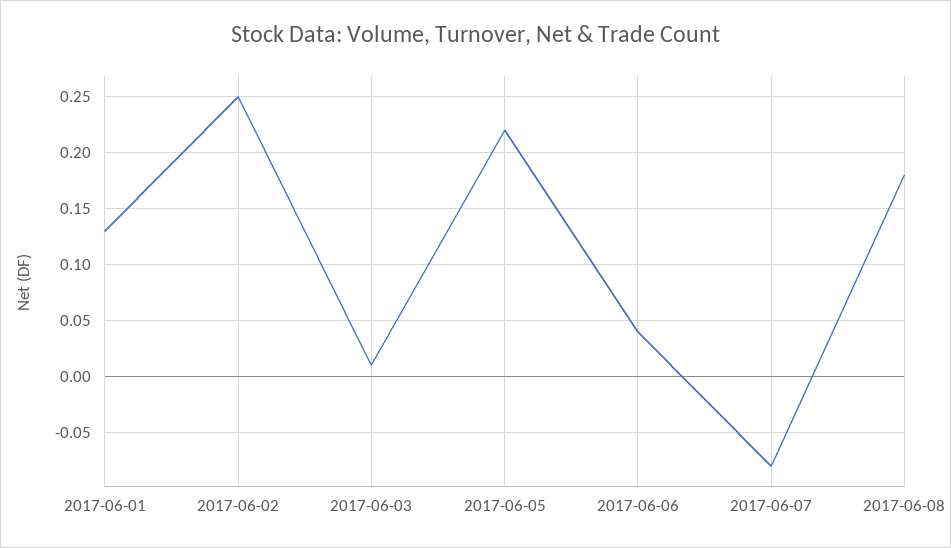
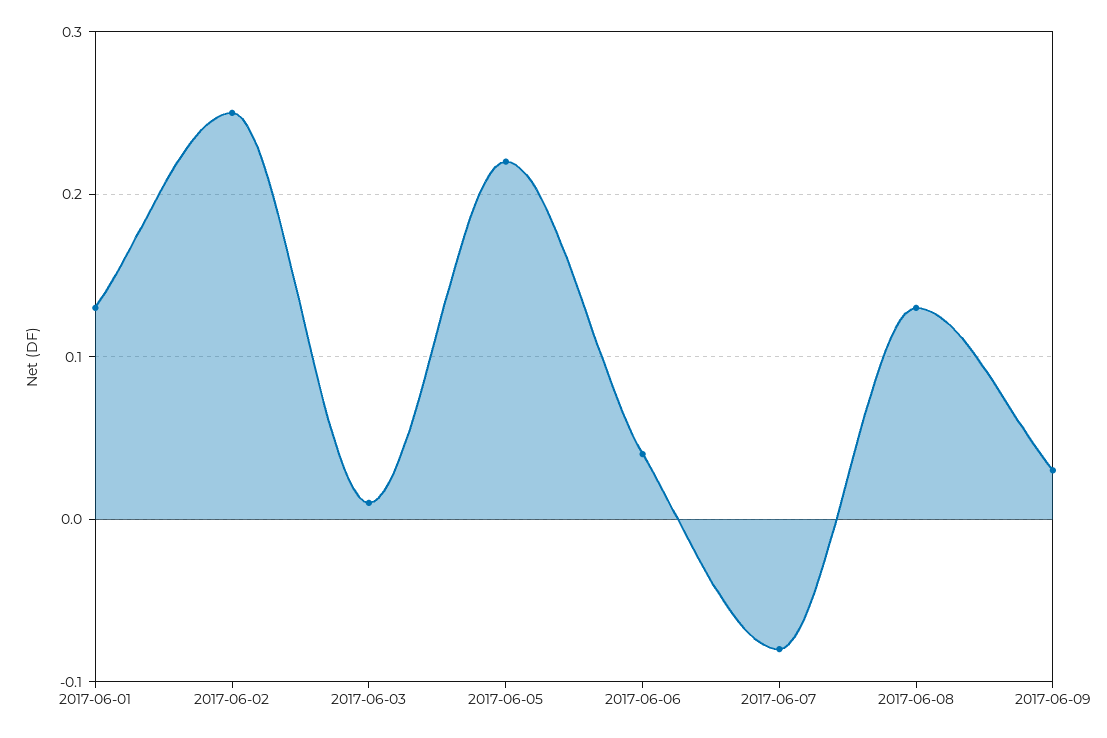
2017-06-08: 0.18 -> 0.13
2017-06-09: none -> 0.03

